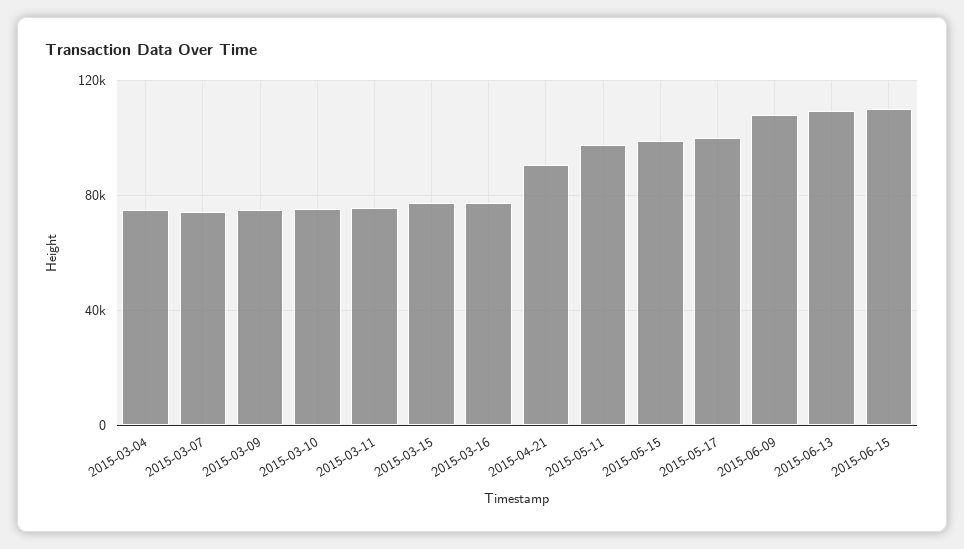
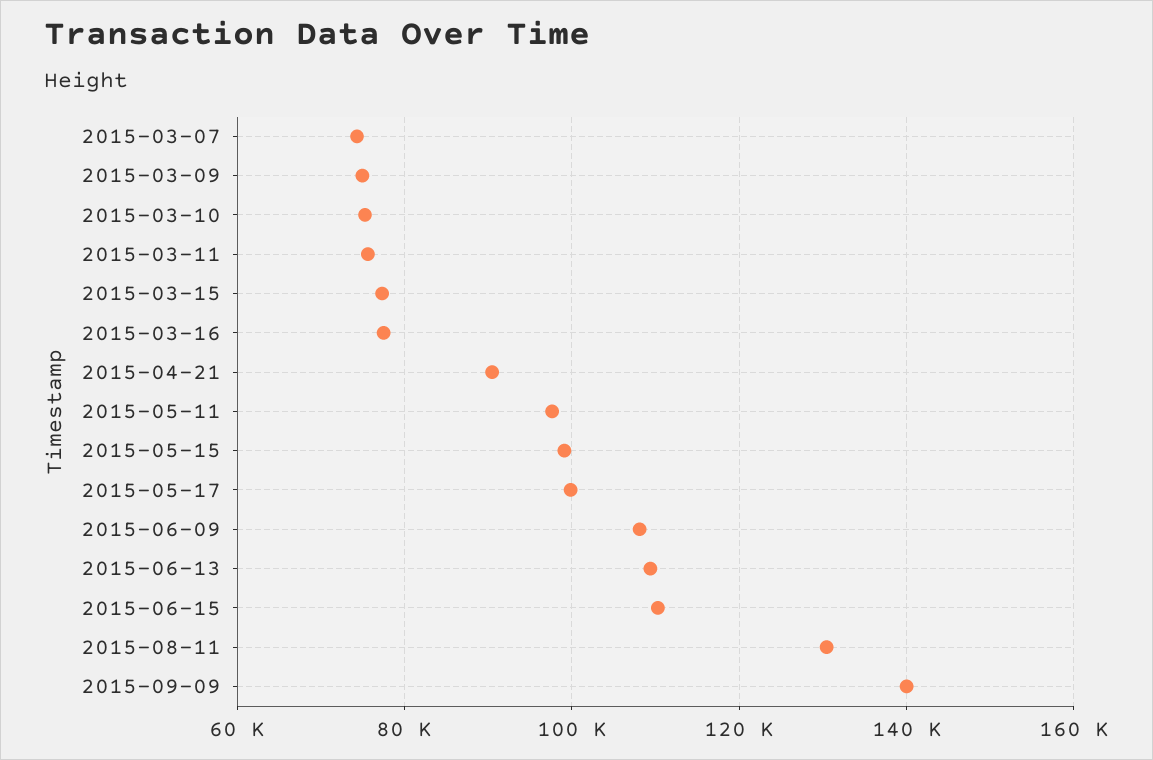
2015-03-04: 75000 -> none
2015-08-11: none -> 130000
2015-09-09: none -> 140000

